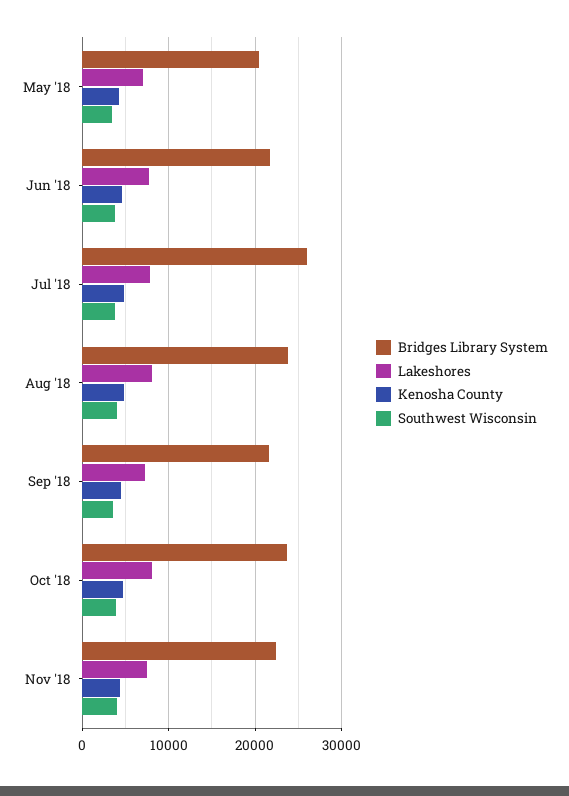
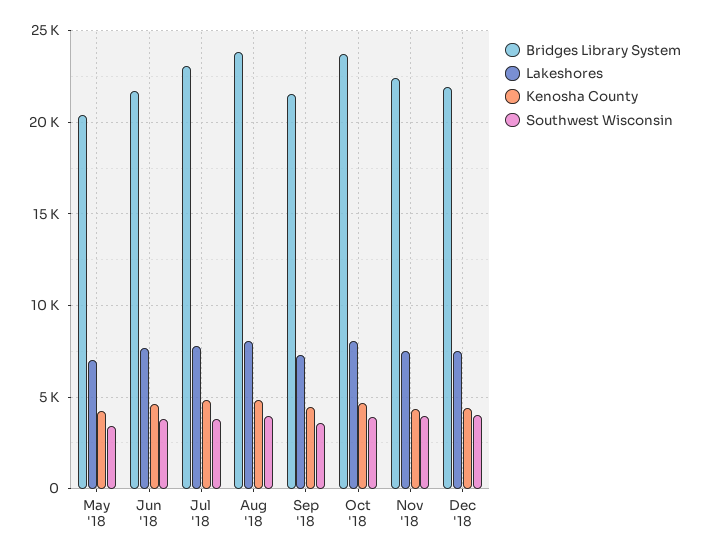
Bridges Library System, Jul '18: 26000 -> 23000
Bridges Library System, Dec '18: none -> 22000
Lakeshores, Dec '18: none -> 7500
Kenosha County, Dec '18: none -> 4500
Southwest Wisconsin, Dec '18: none -> 4000

